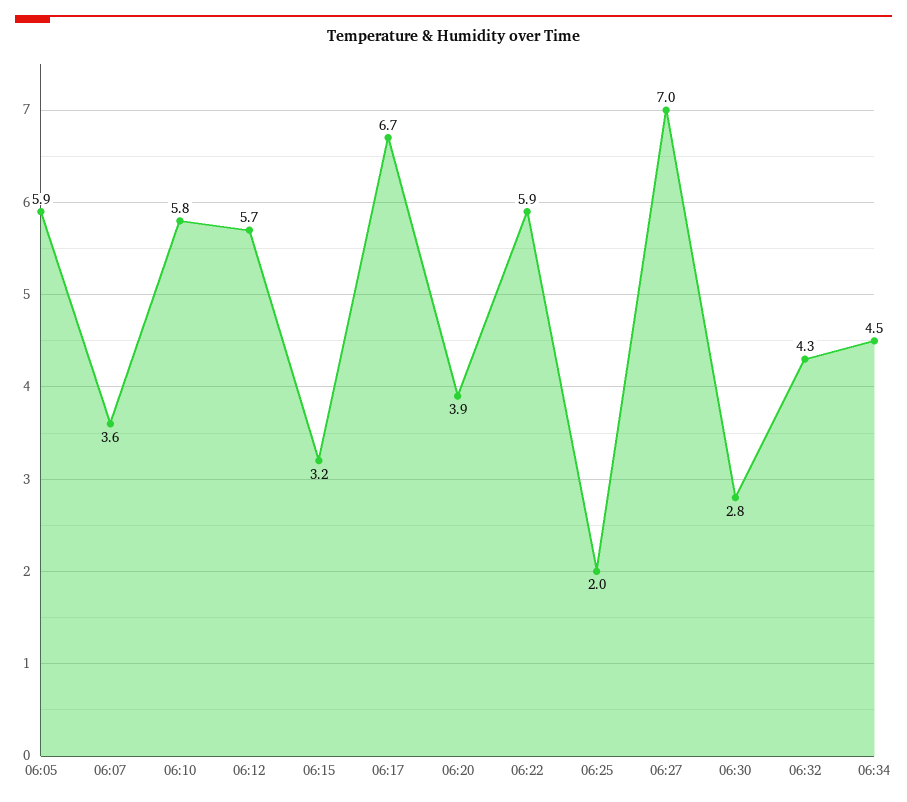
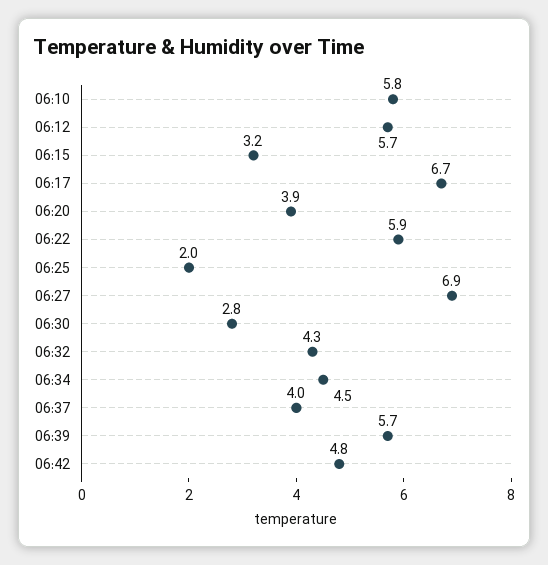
06:05: 5.9 -> none
06:07: 3.6 -> none
06:27: 7 -> 6.9
06:37: none -> 4
06:39: none -> 5.7
06:42: none -> 4.8

